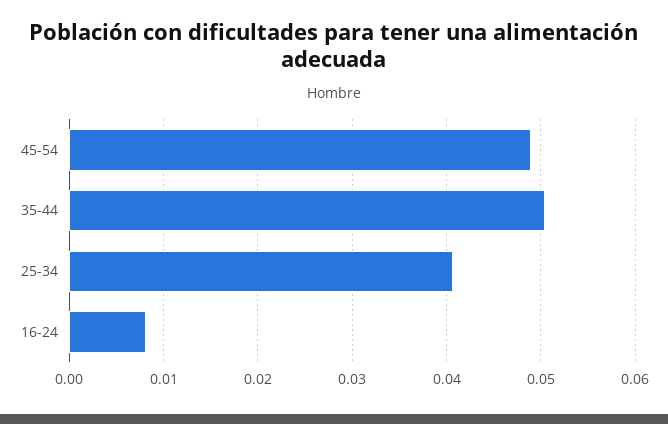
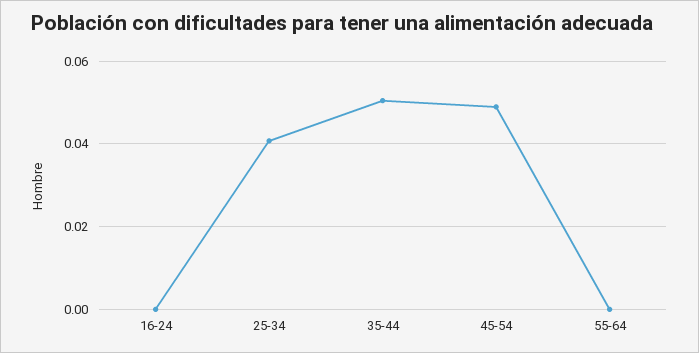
16-24: 0.008 -> 0
55-64: none -> 0

